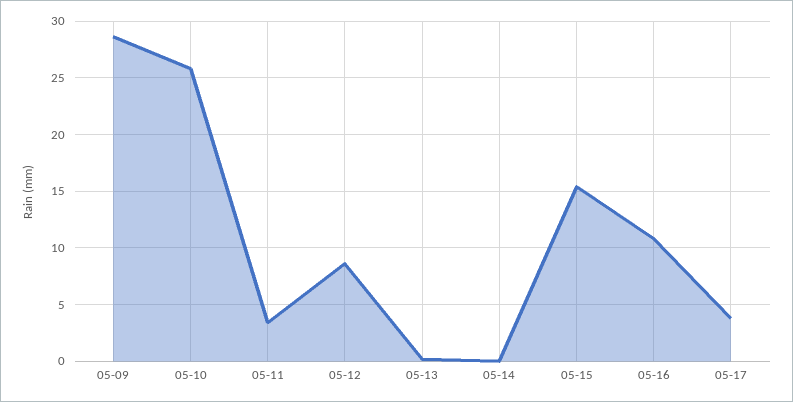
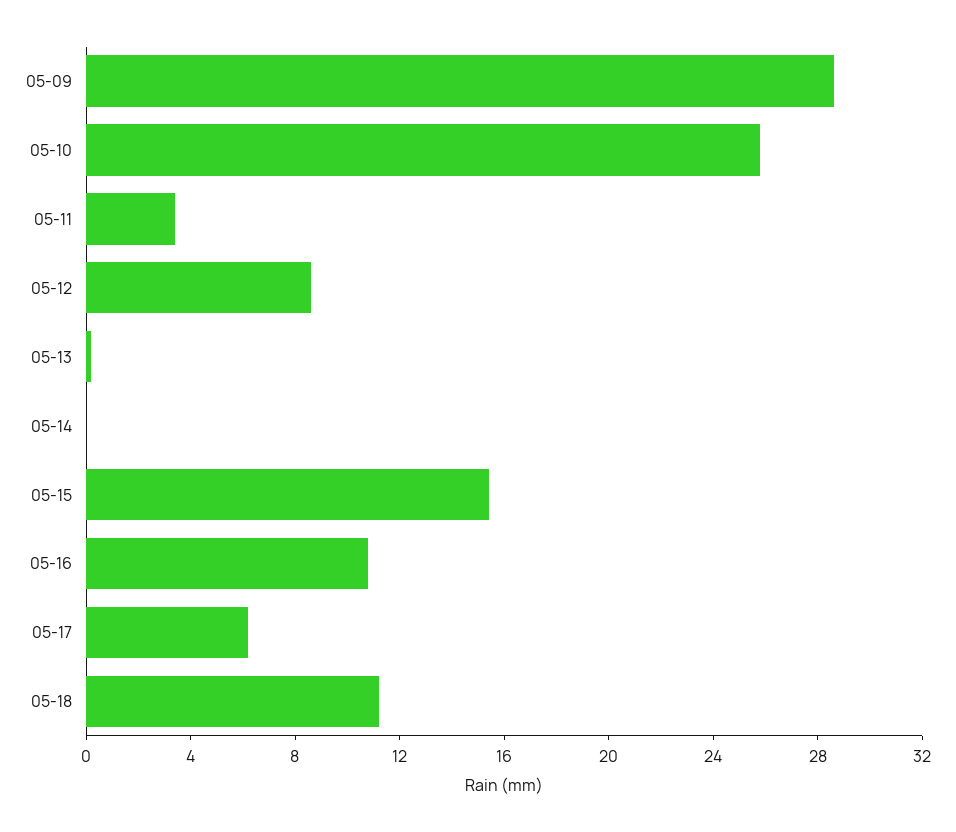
05-17: 4 -> 6
05-18: none -> 11

